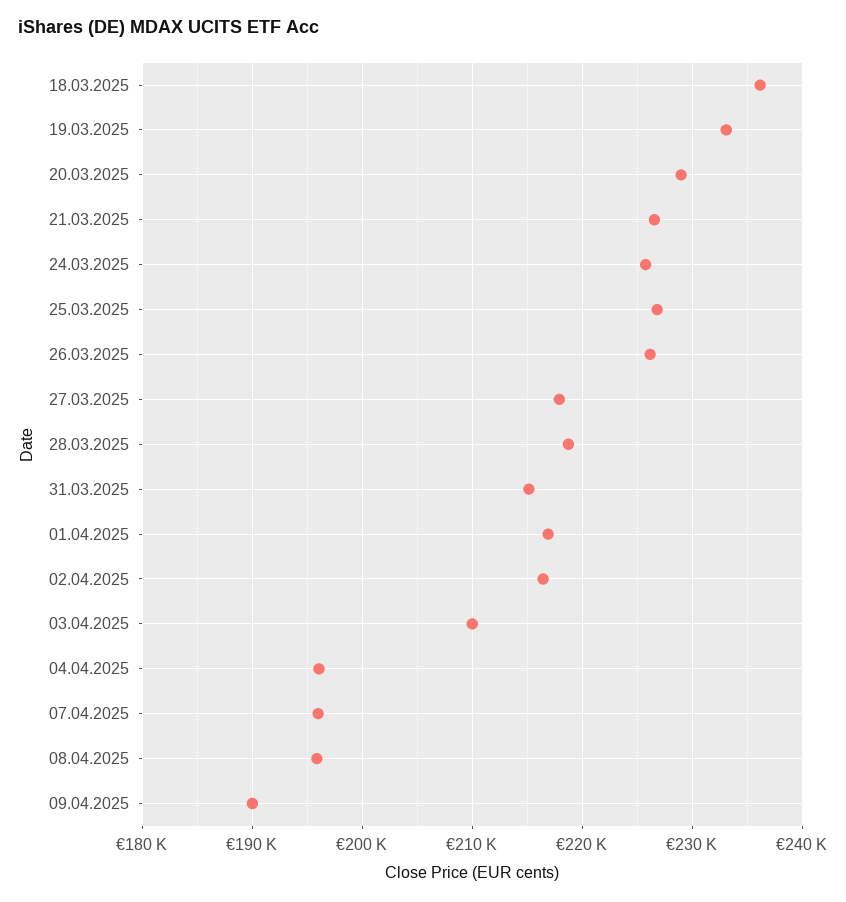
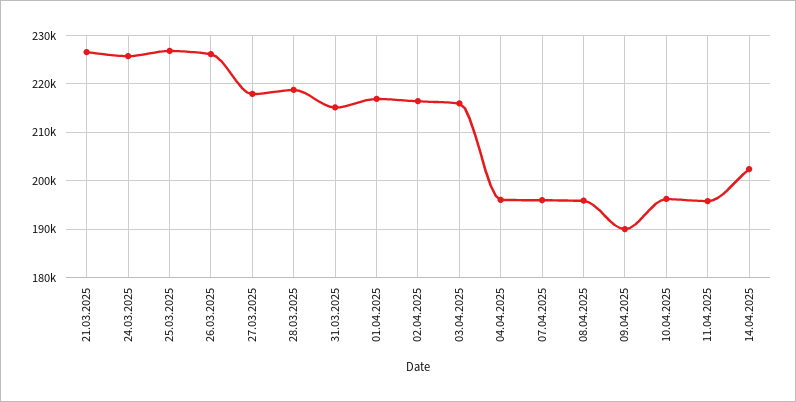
18.03.2025: 236000 -> none
19.03.2025: 233000 -> none
20.03.2025: 229000 -> none
03.04.2025: 210000 -> 216000
10.04.2025: none -> 196000
11.04.2025: none -> 196000
14.04.2025: none -> 202000

